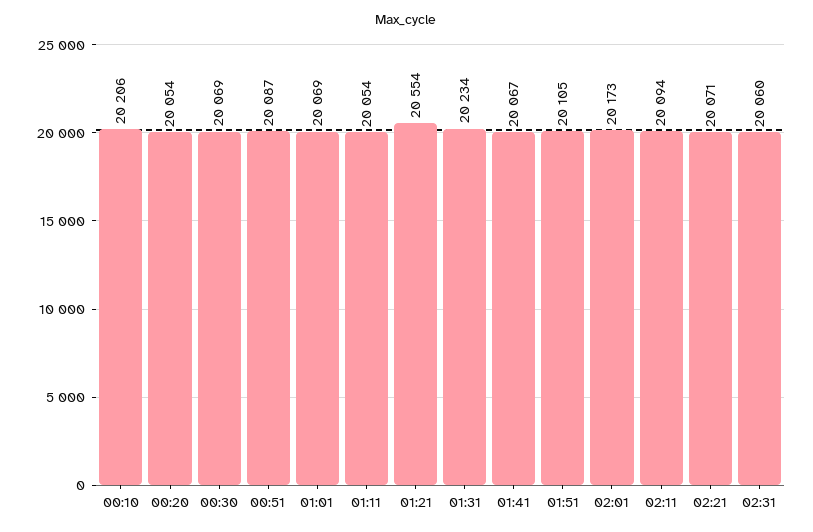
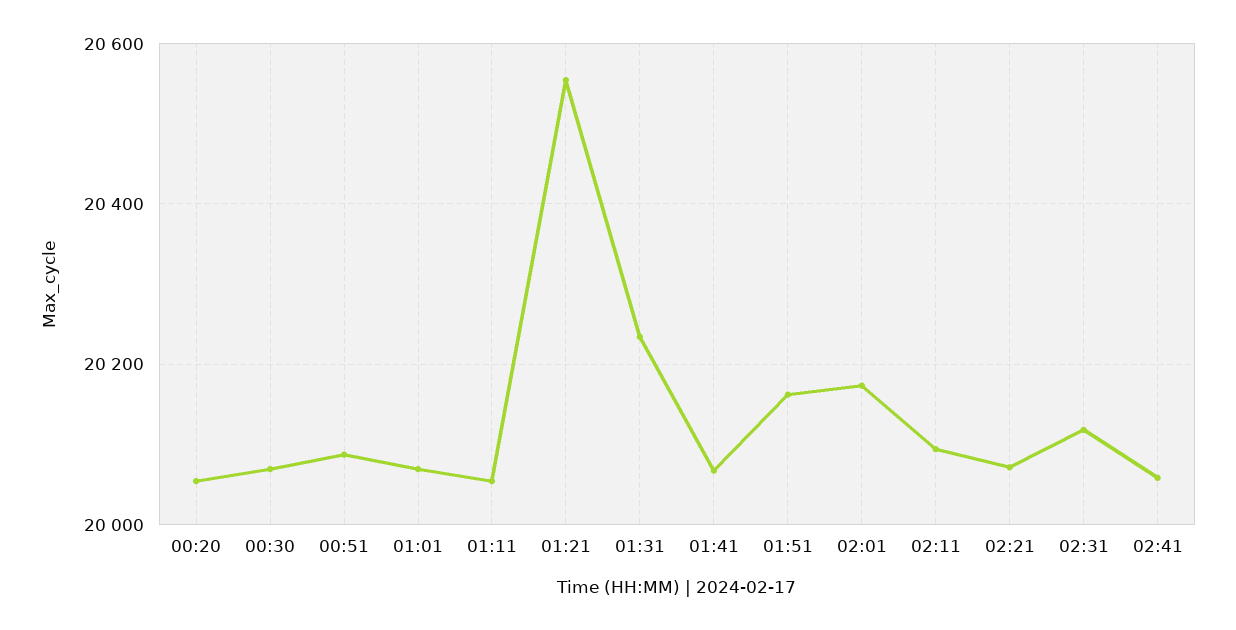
00:10: 20206 -> none
01:51: 20105 -> 20160
02:31: 20060 -> 20120
02:41: none -> 20060

